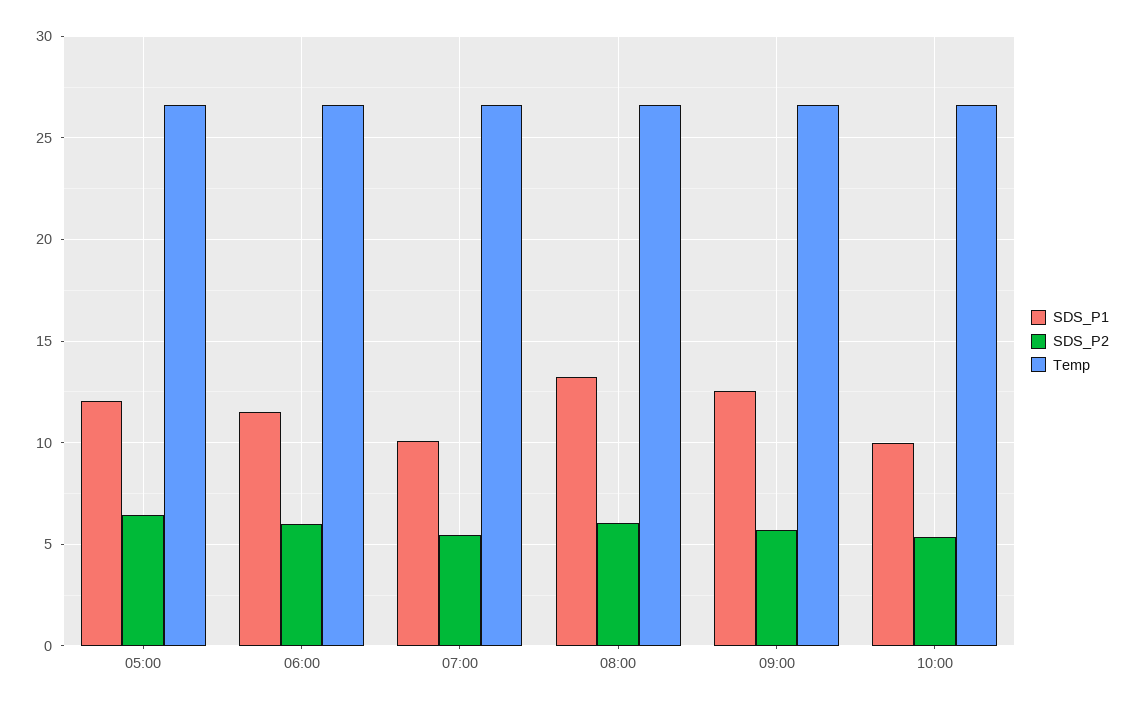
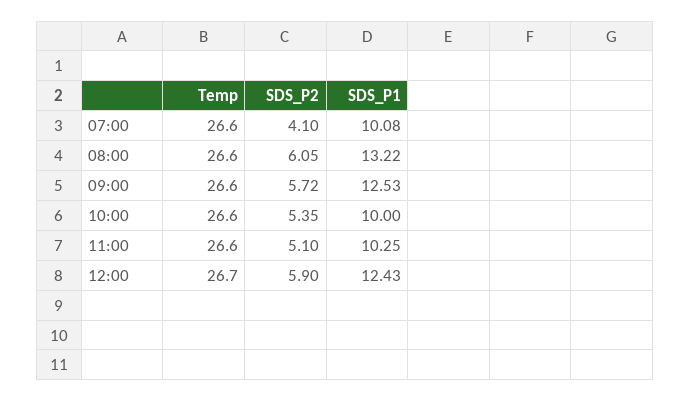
SDS_P1, 05:00: 12 -> none
SDS_P2, 05:00: 6.5 -> none
Temp, 05:00: 26.5 -> none
SDS_P1, 06:00: 11.5 -> none
SDS_P2, 06:00: 6 -> none
Temp, 06:00: 26.5 -> none
SDS_P2, 07:00: 5.5 -> 4.1
Temp, 11:00: none -> 26.6
SDS_P2, 11:00: none -> 5.1
SDS_P1, 11:00: none -> 10.25
Temp, 12:00: none -> 26.7
SDS_P2, 12:00: none -> 5.9
SDS_P1, 12:00: none -> 12.43

